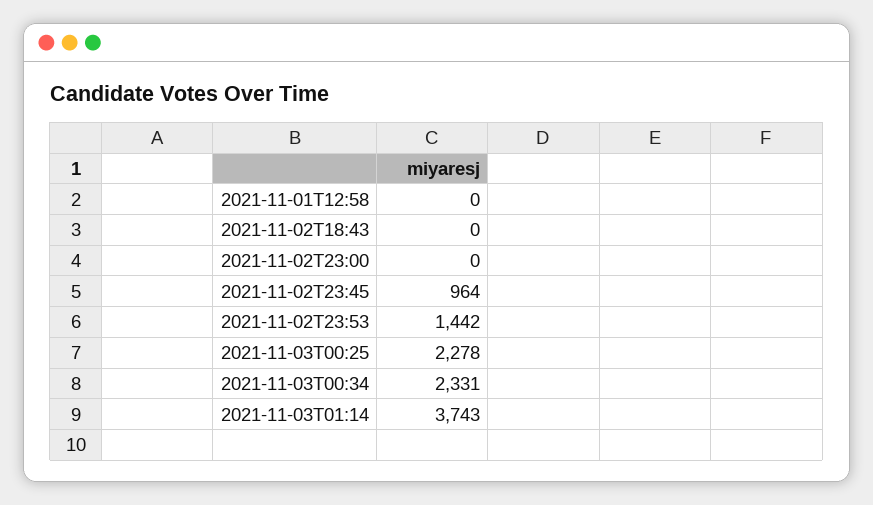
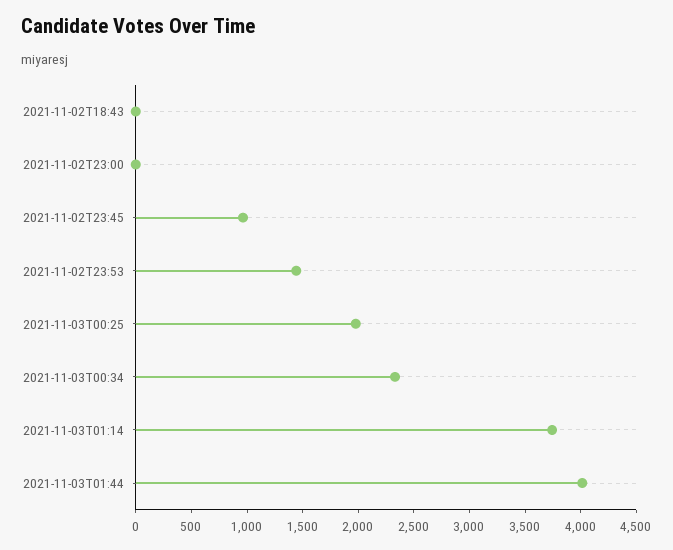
2021-11-01T12:58: 0 -> none
2021-11-03T00:25: 2278 -> 2000
2021-11-03T01:44: none -> 4000

